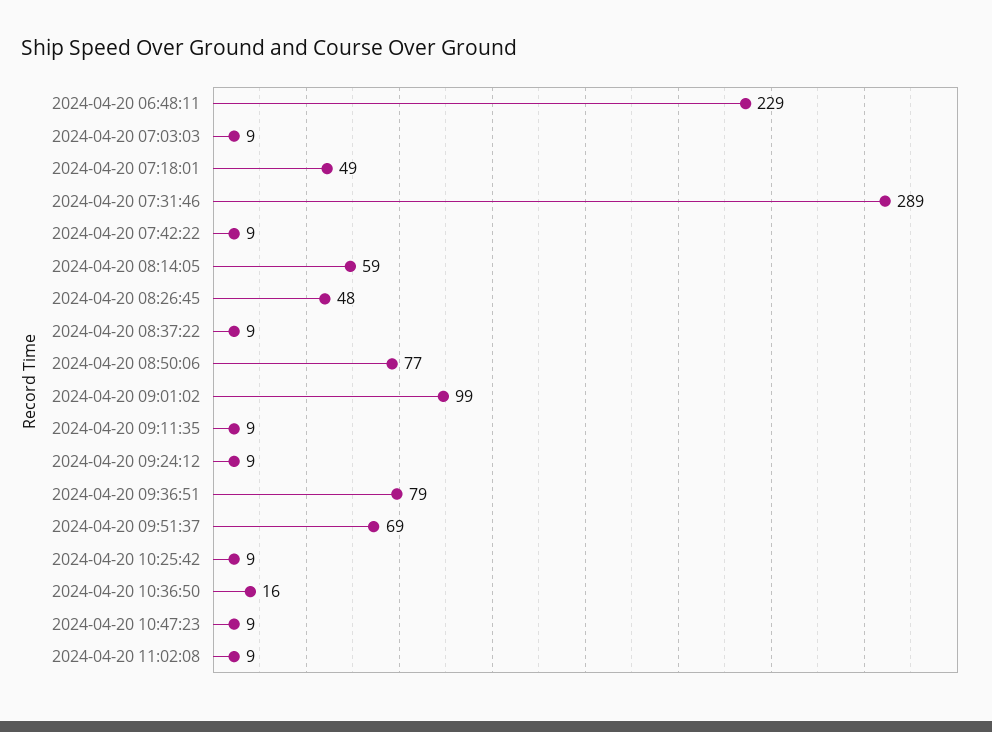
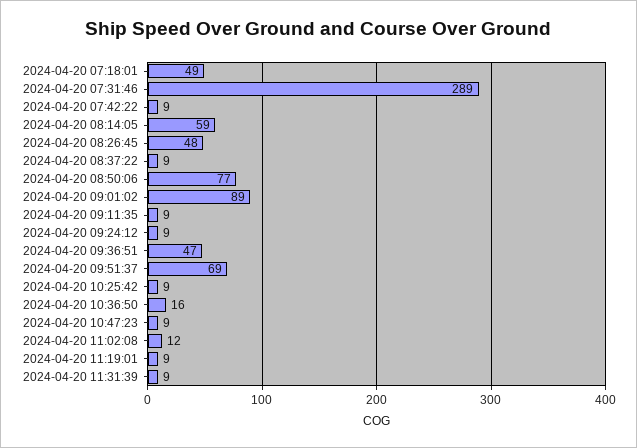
2024-04-20 06:48:11: 229 -> none
2024-04-20 07:03:03: 9 -> none
2024-04-20 09:01:02: 99 -> 89
2024-04-20 09:36:51: 79 -> 47
2024-04-20 11:02:08: 9 -> 12
2024-04-20 11:19:01: none -> 9
2024-04-20 11:31:39: none -> 9

